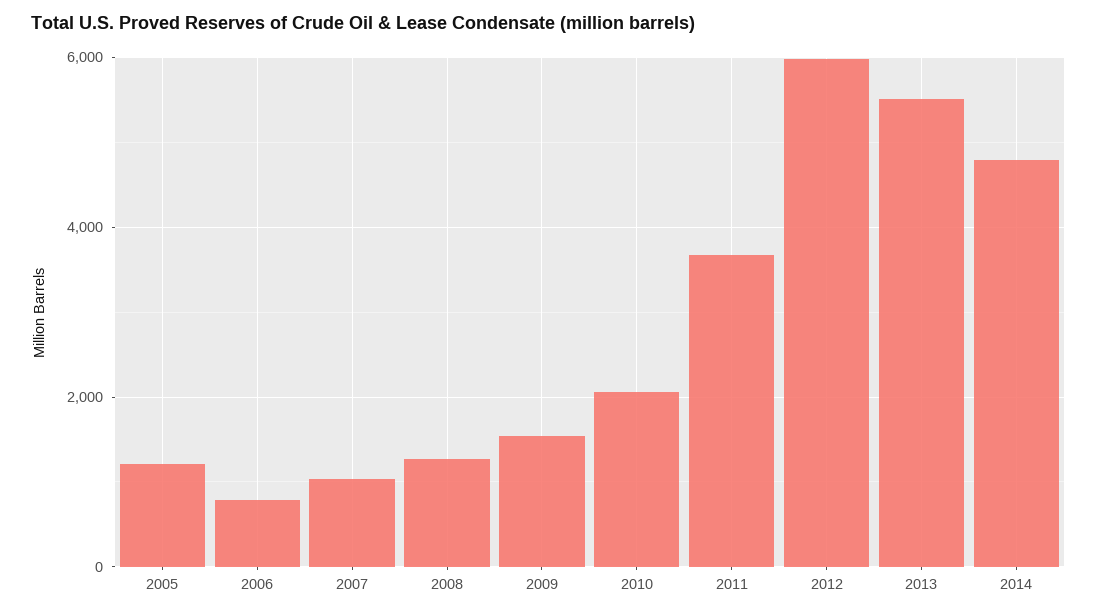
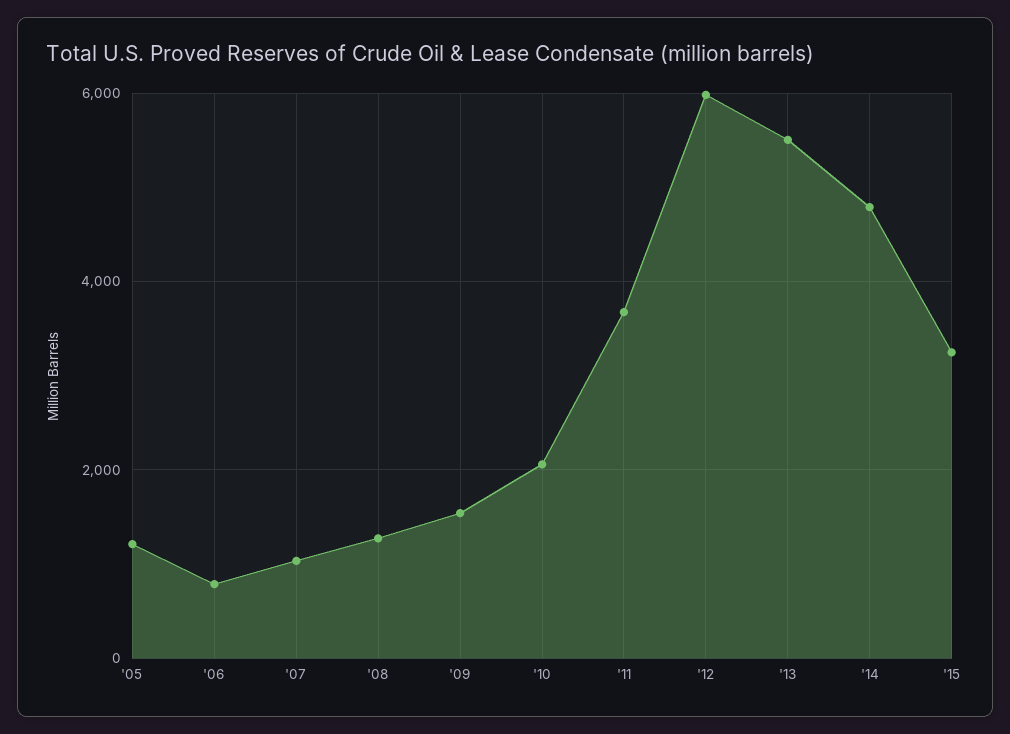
'15: none -> 3200

